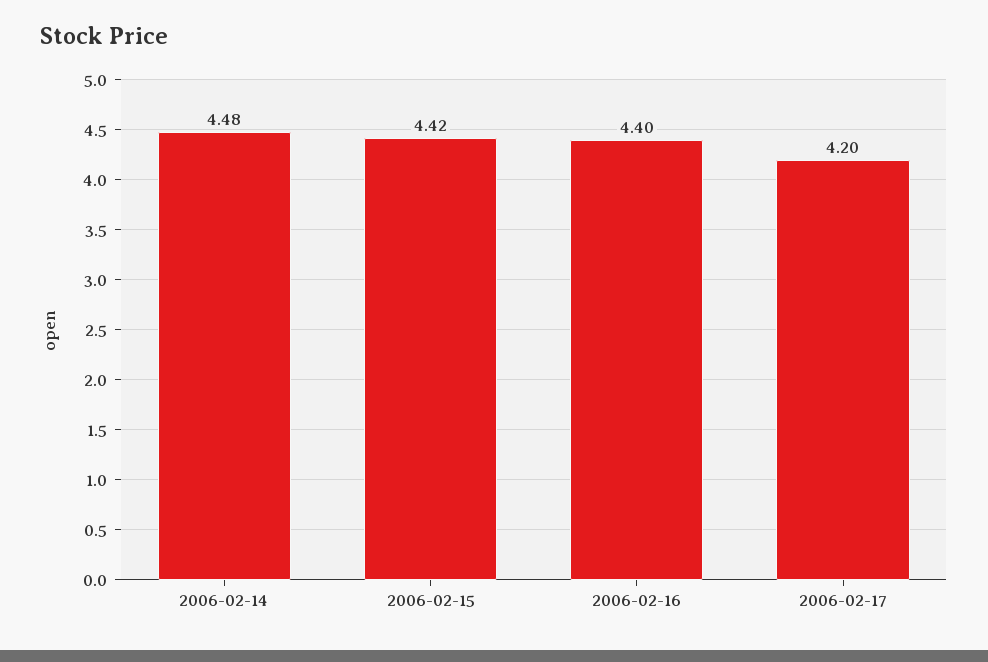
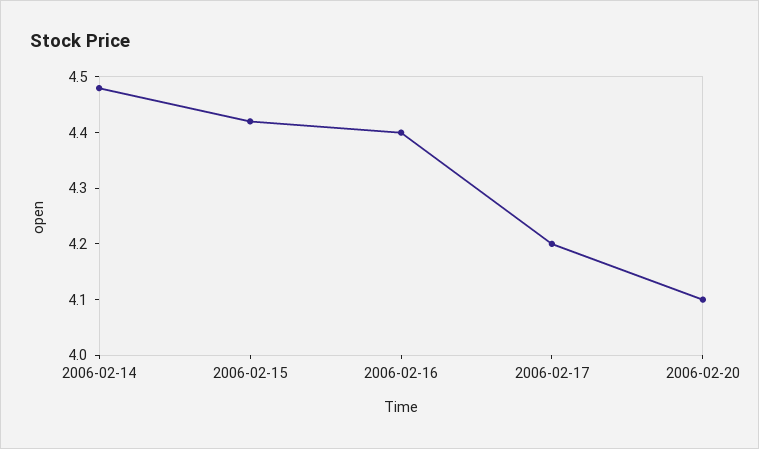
2006-02-20: none -> 4.1

